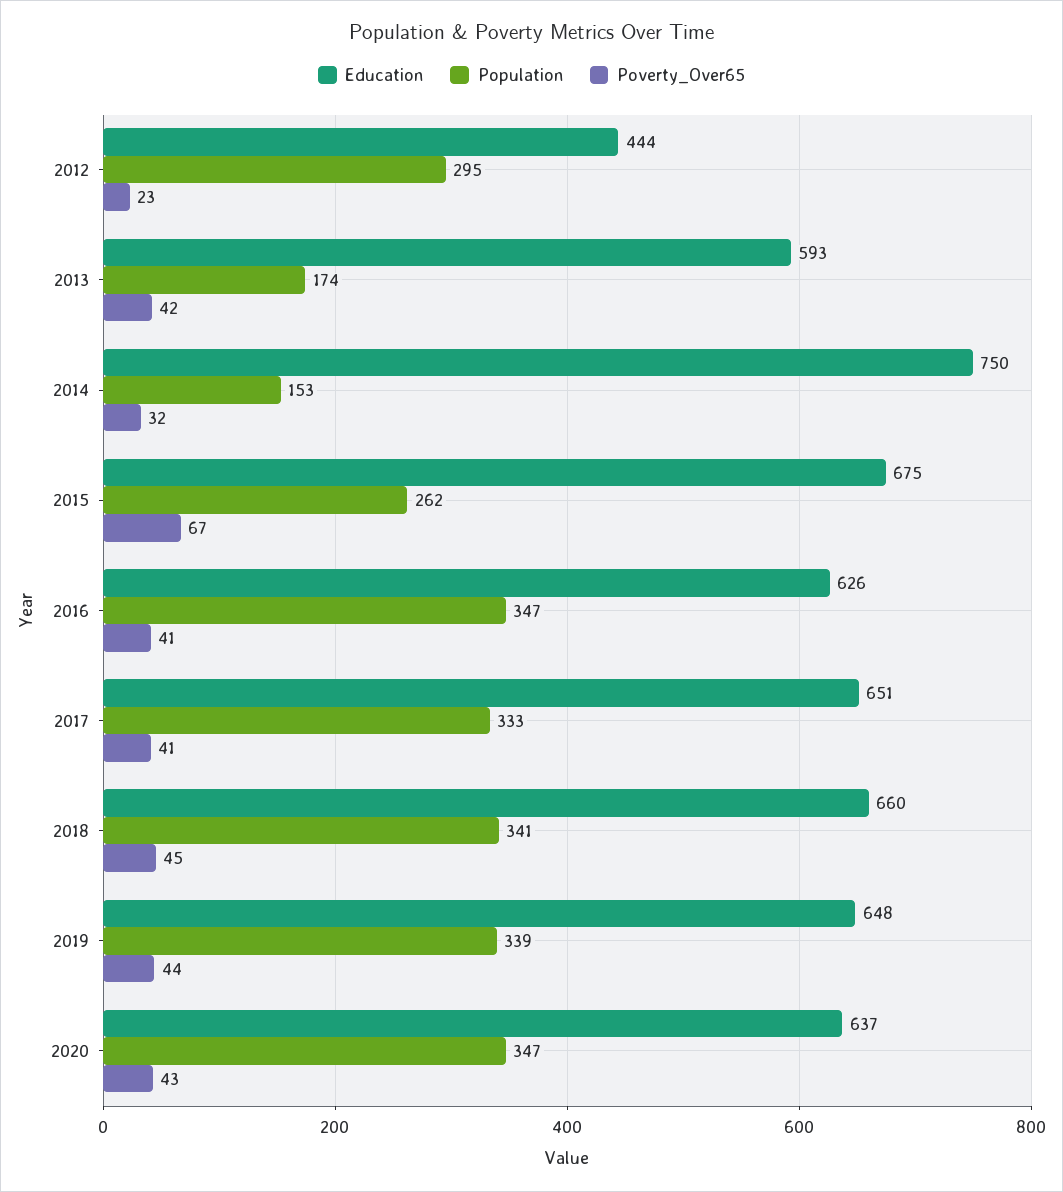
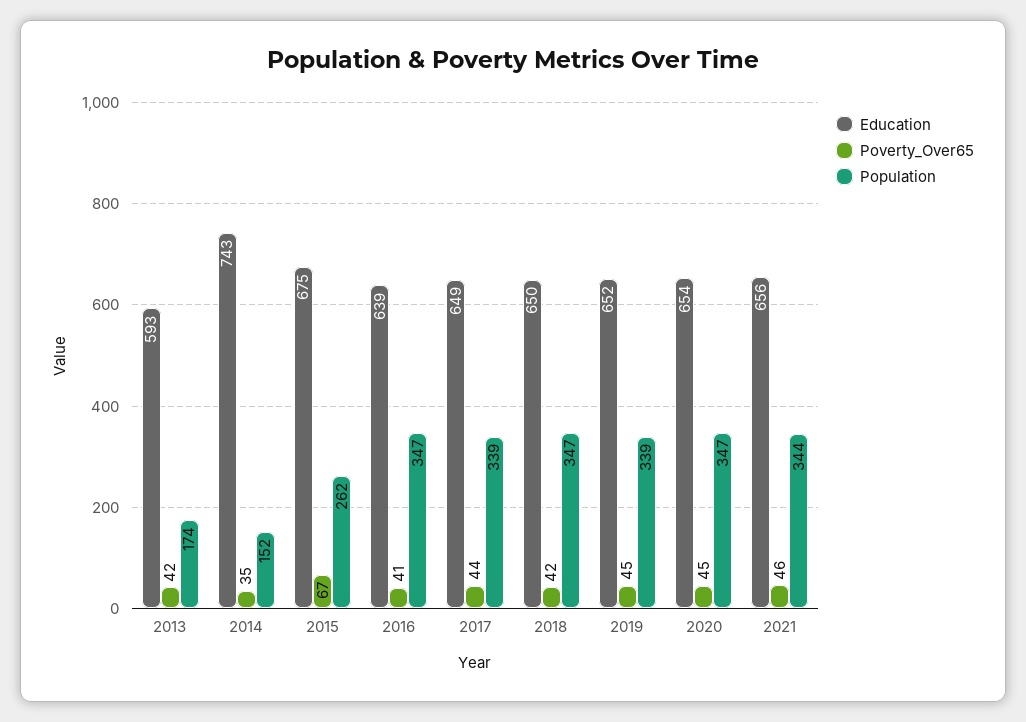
Education, 2012: 444 -> none
Population, 2012: 295 -> none
Poverty_Over65, 2012: 23 -> none
Education, 2014: 750 -> 743
Population, 2014: 153 -> 152
Poverty_Over65, 2014: 32 -> 35
Education, 2016: 626 -> 639
Education, 2017: 651 -> 649
Population, 2017: 333 -> 339
Poverty_Over65, 2017: 41 -> 44
Education, 2018: 660 -> 650
Population, 2018: 341 -> 347
Poverty_Over65, 2018: 45 -> 42
Education, 2019: 648 -> 652
Poverty_Over65, 2019: 44 -> 45
Education, 2020: 637 -> 654
Poverty_Over65, 2020: 43 -> 45
Education, 2021: none -> 656
Poverty_Over65, 2021: none -> 46
Population, 2021: none -> 344

